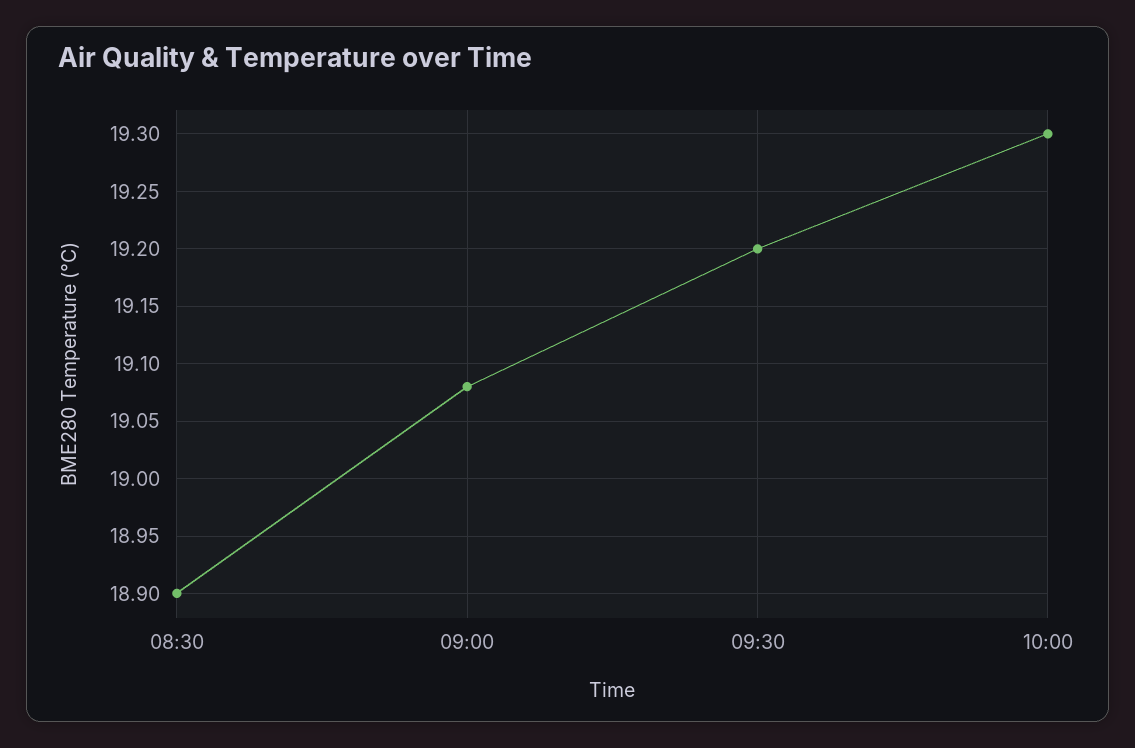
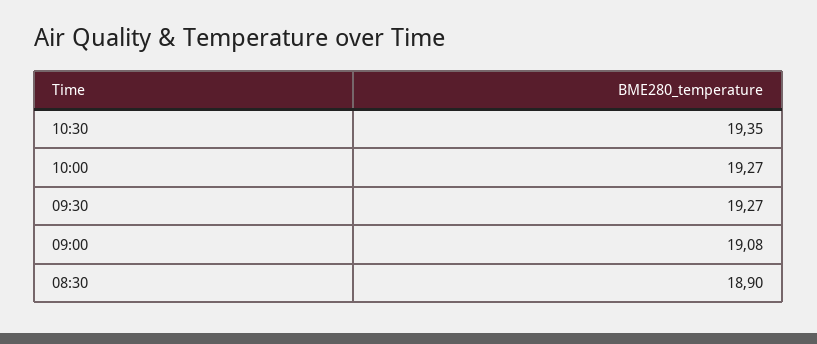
09:30: 19.2 -> 19.27
10:00: 19.3 -> 19.27
10:30: none -> 19.35

